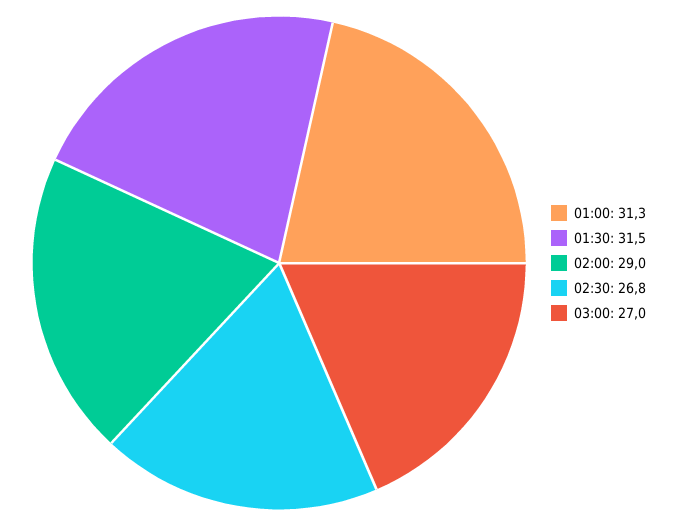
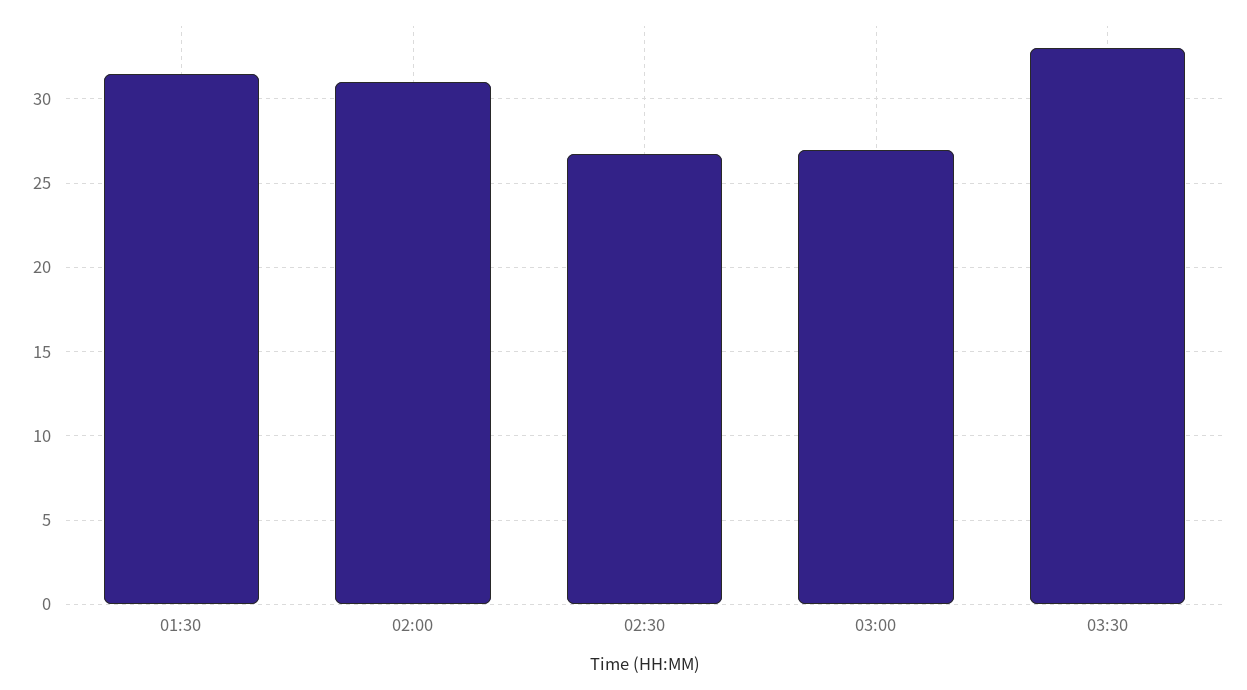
01:00: 31.3 -> none
02:00: 29 -> 31
03:30: none -> 33

